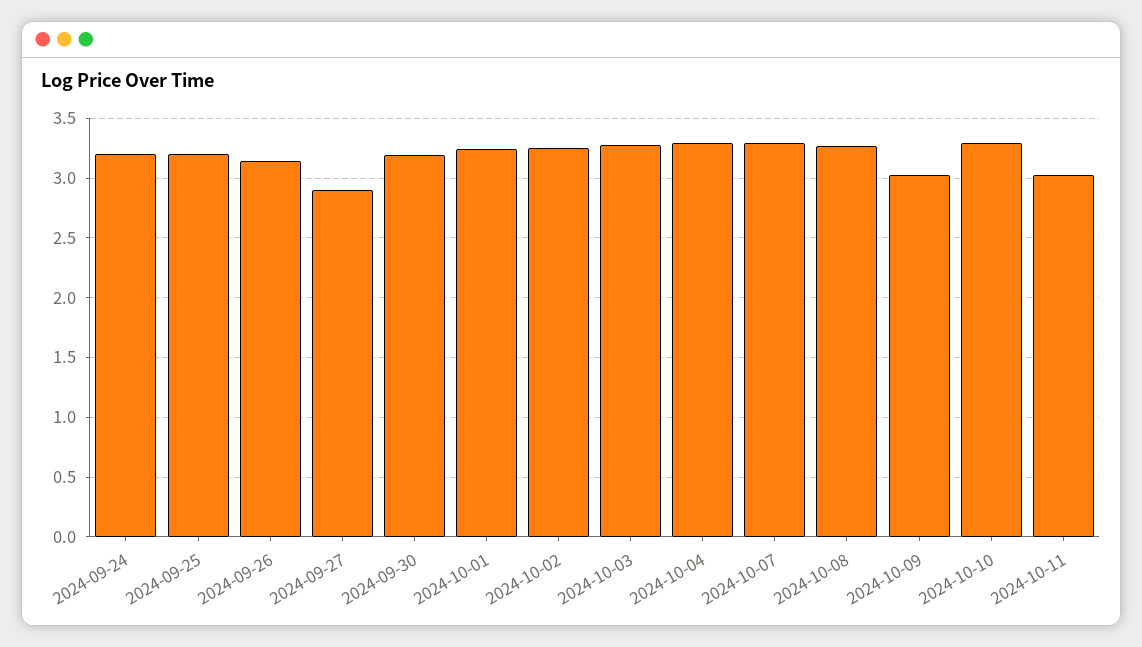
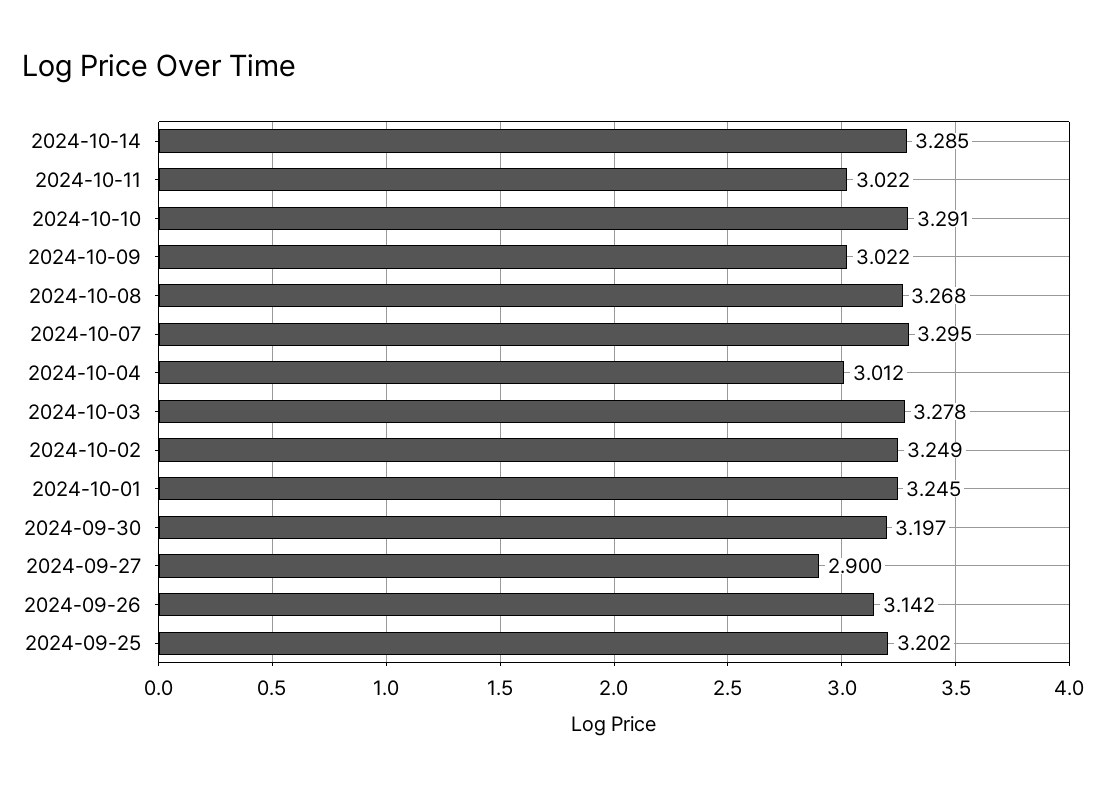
2024-09-24: 3.2 -> none
2024-10-04: 3.3 -> 3.012
2024-10-14: none -> 3.285

